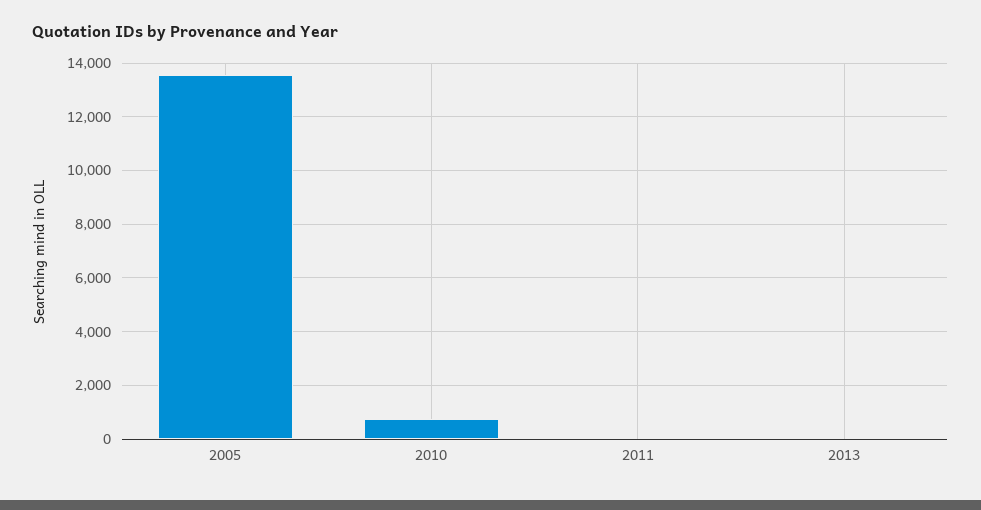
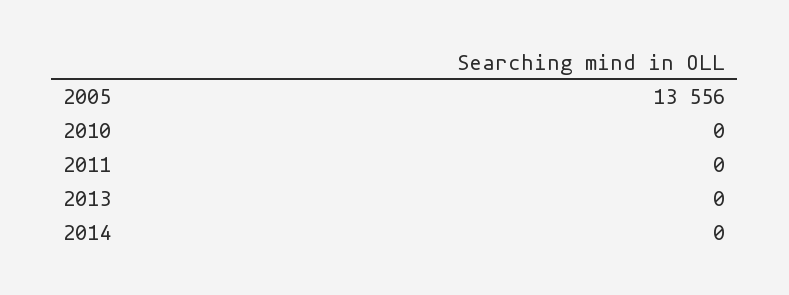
2010: 750 -> 0
2014: none -> 0

